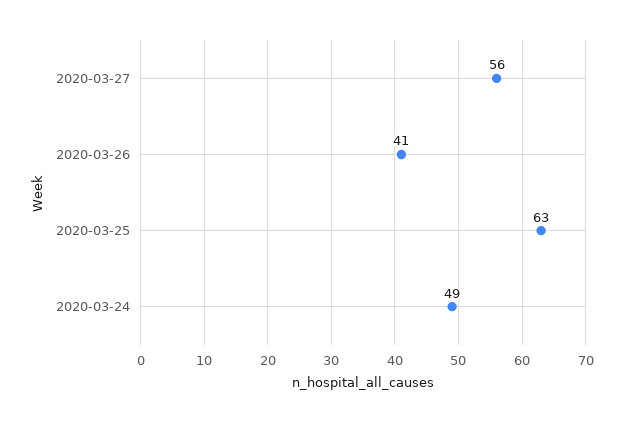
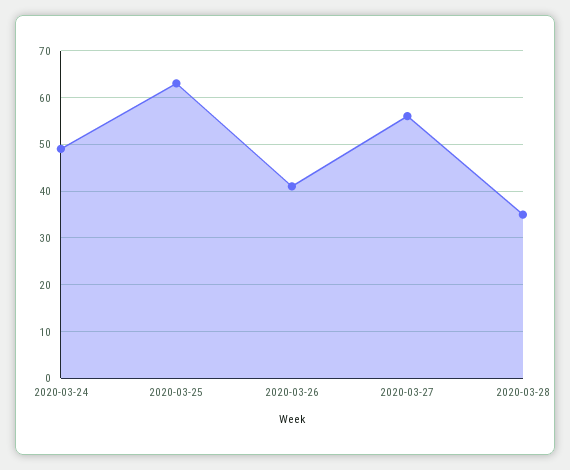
2020-03-28: none -> 35

